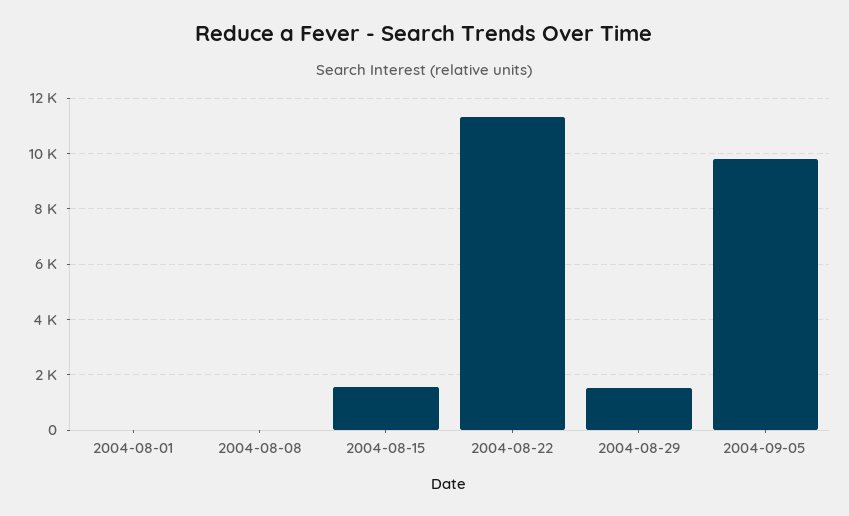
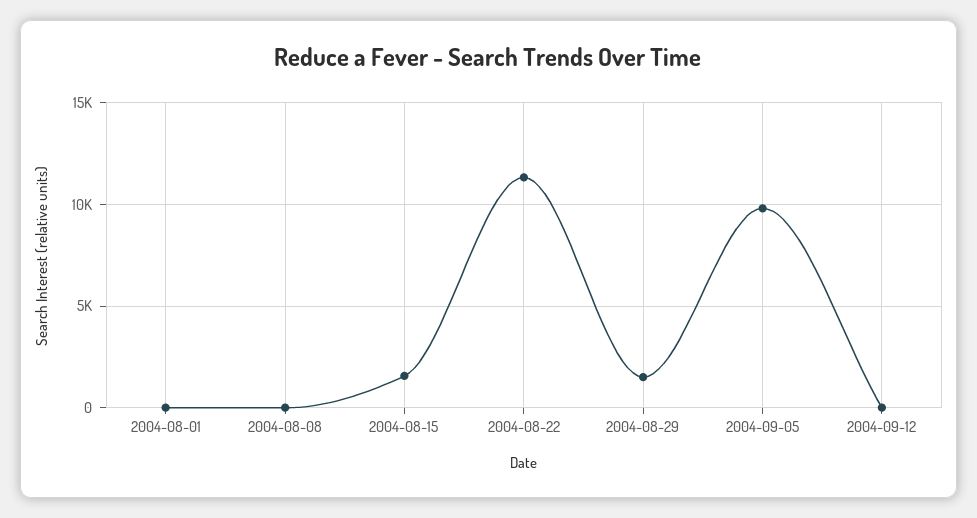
2004-09-12: none -> 0

